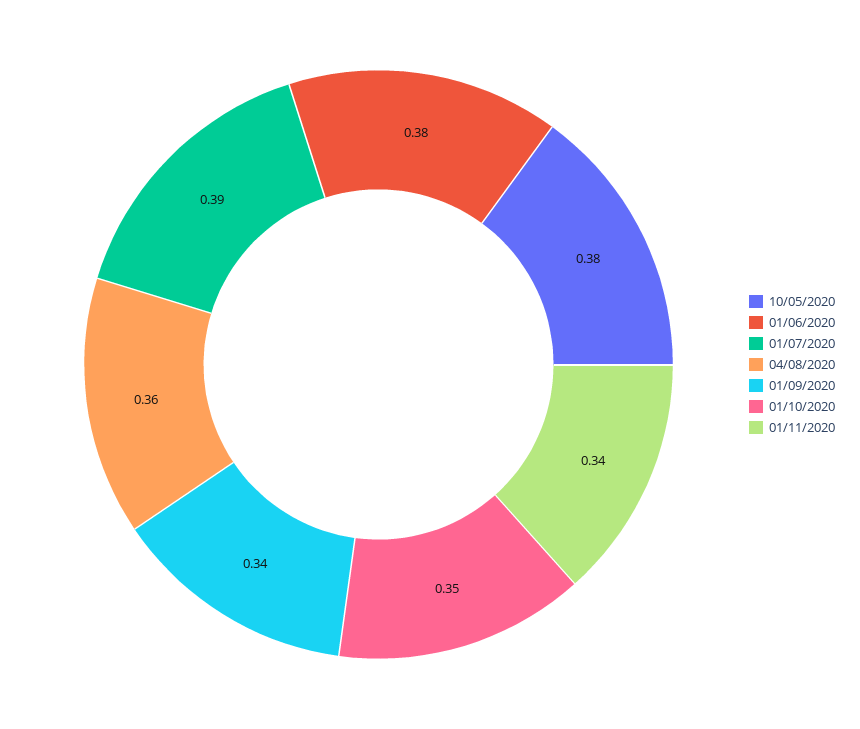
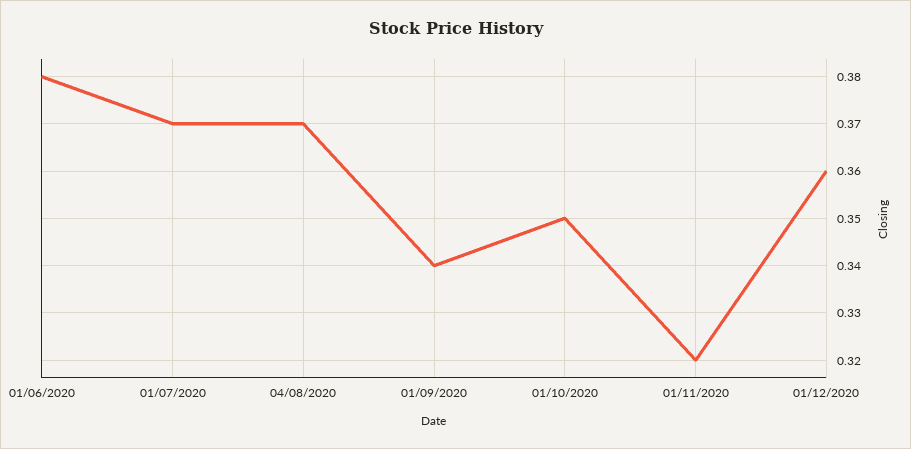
10/05/2020: 0.38 -> none
01/07/2020: 0.39 -> 0.37
04/08/2020: 0.36 -> 0.37
01/11/2020: 0.34 -> 0.32
01/12/2020: none -> 0.36

